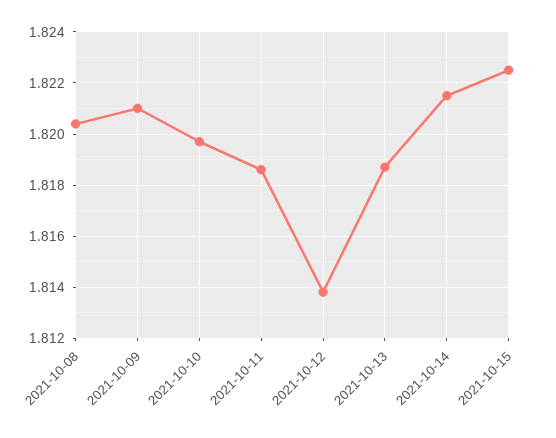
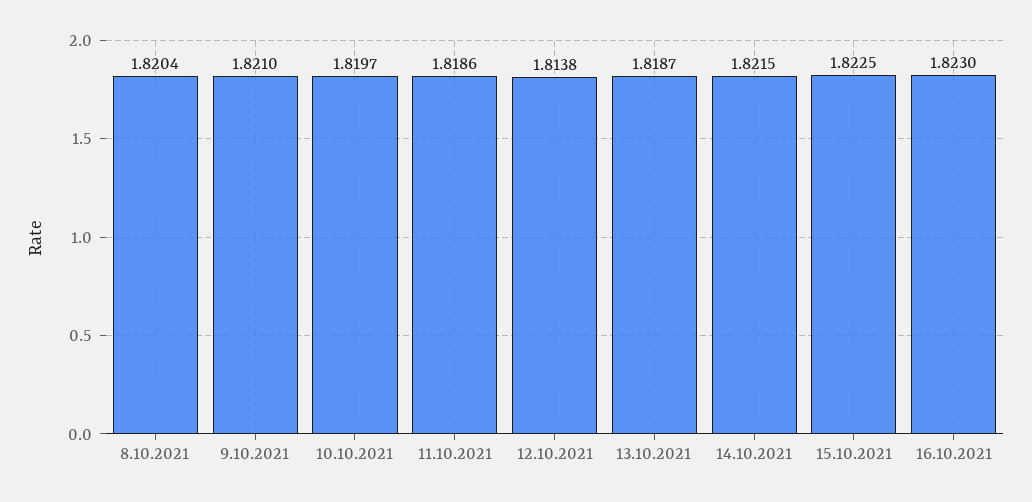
16.10.2021: none -> 1.823

